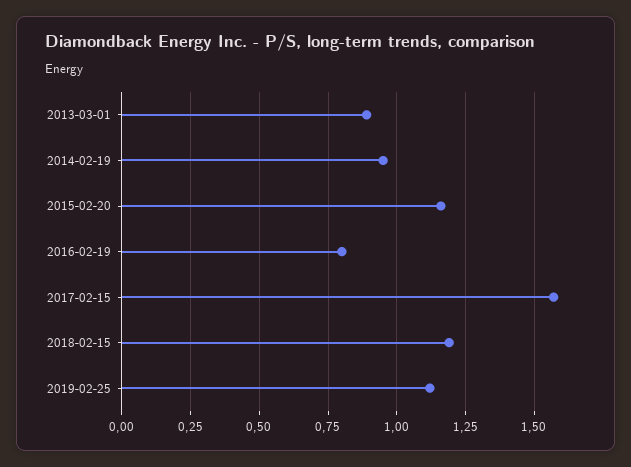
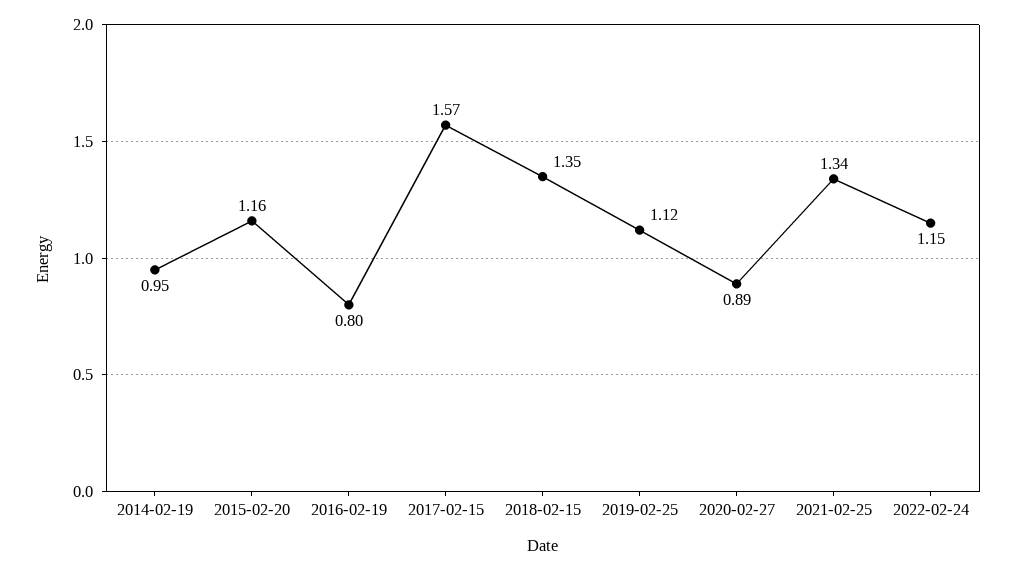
2013-03-01: 0.9 -> none
2018-02-15: 1.2 -> 1.35
2020-02-27: none -> 0.89
2021-02-25: none -> 1.34
2022-02-24: none -> 1.15

